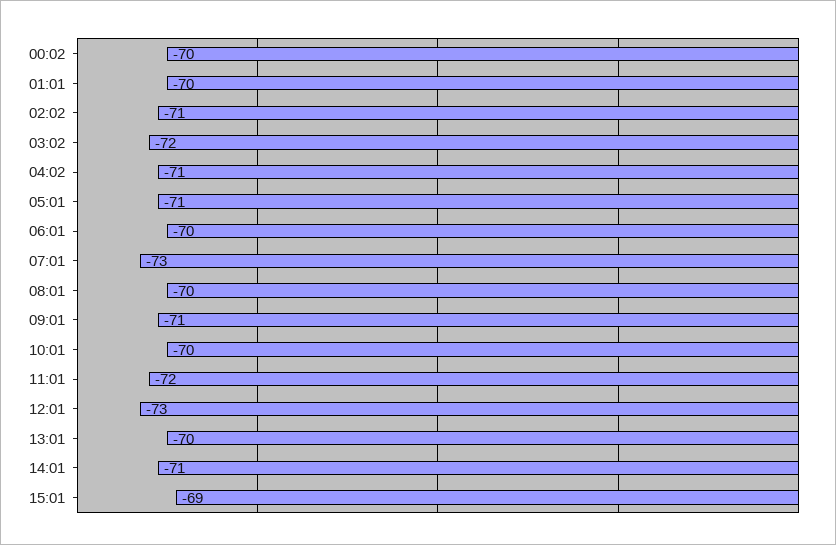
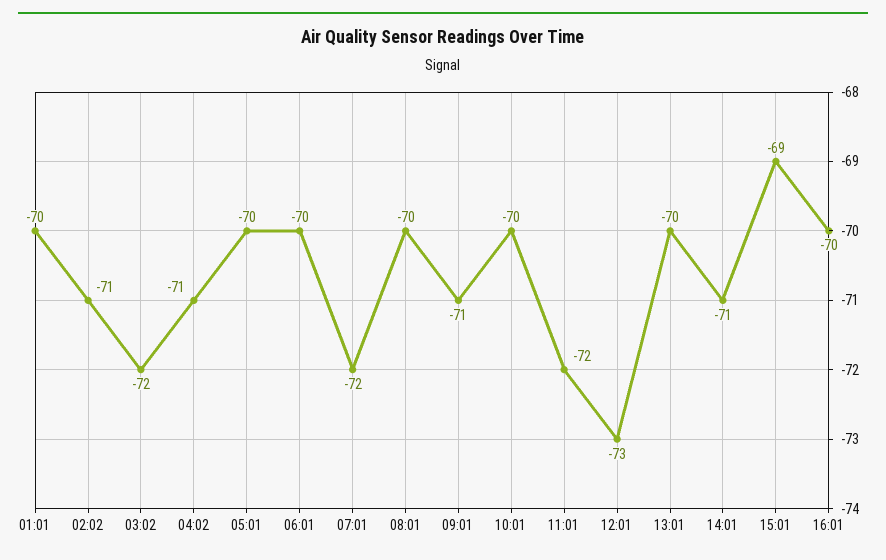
00:02: -70 -> none
05:01: -71 -> -70
07:01: -73 -> -72
16:01: none -> -70

